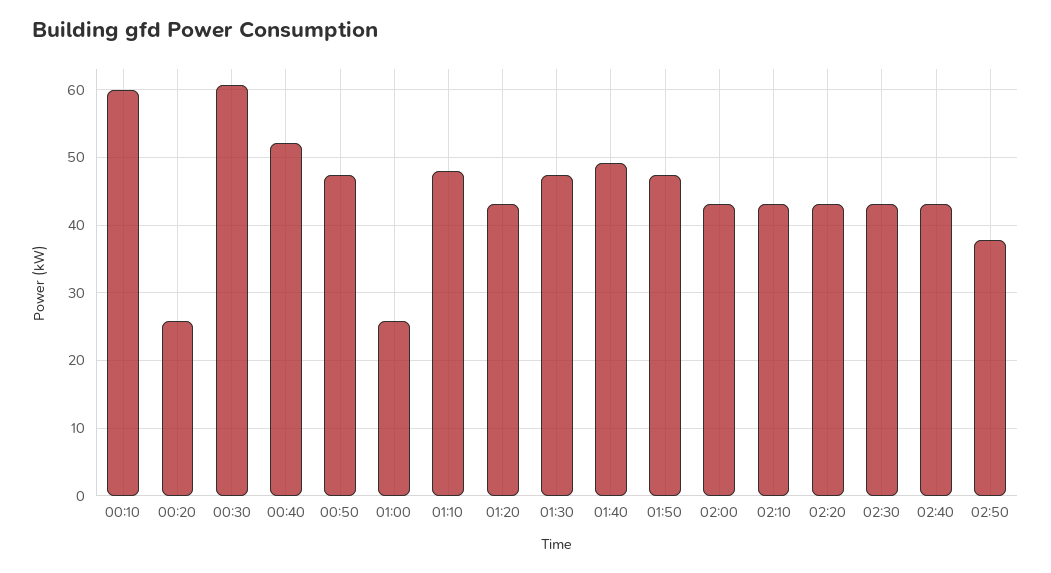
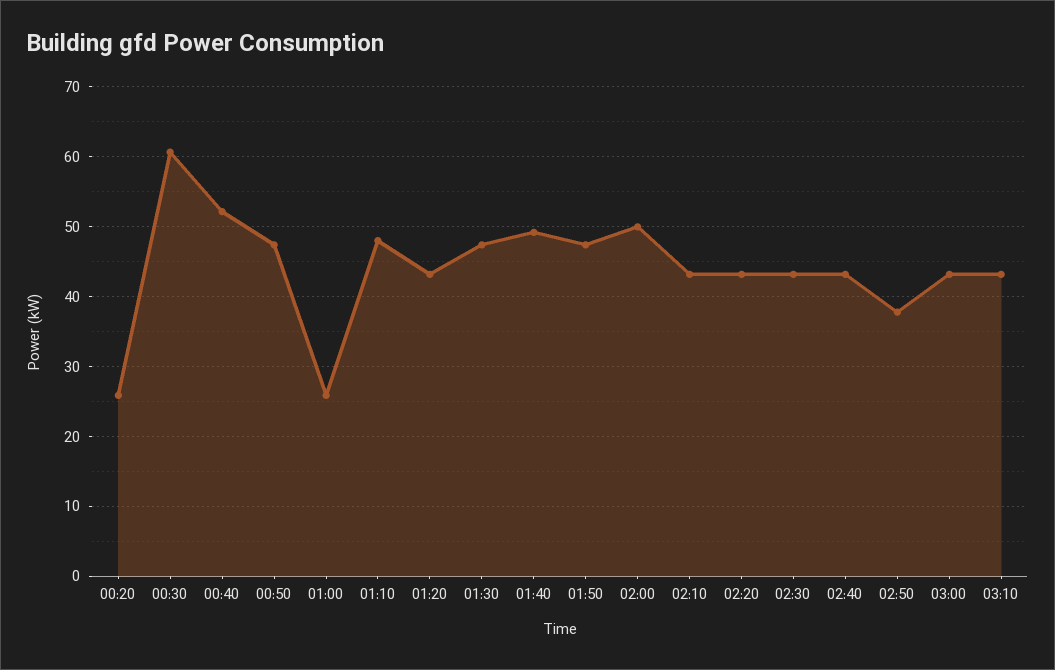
00:10: 60 -> none
02:00: 43 -> 50
03:00: none -> 43
03:10: none -> 43

